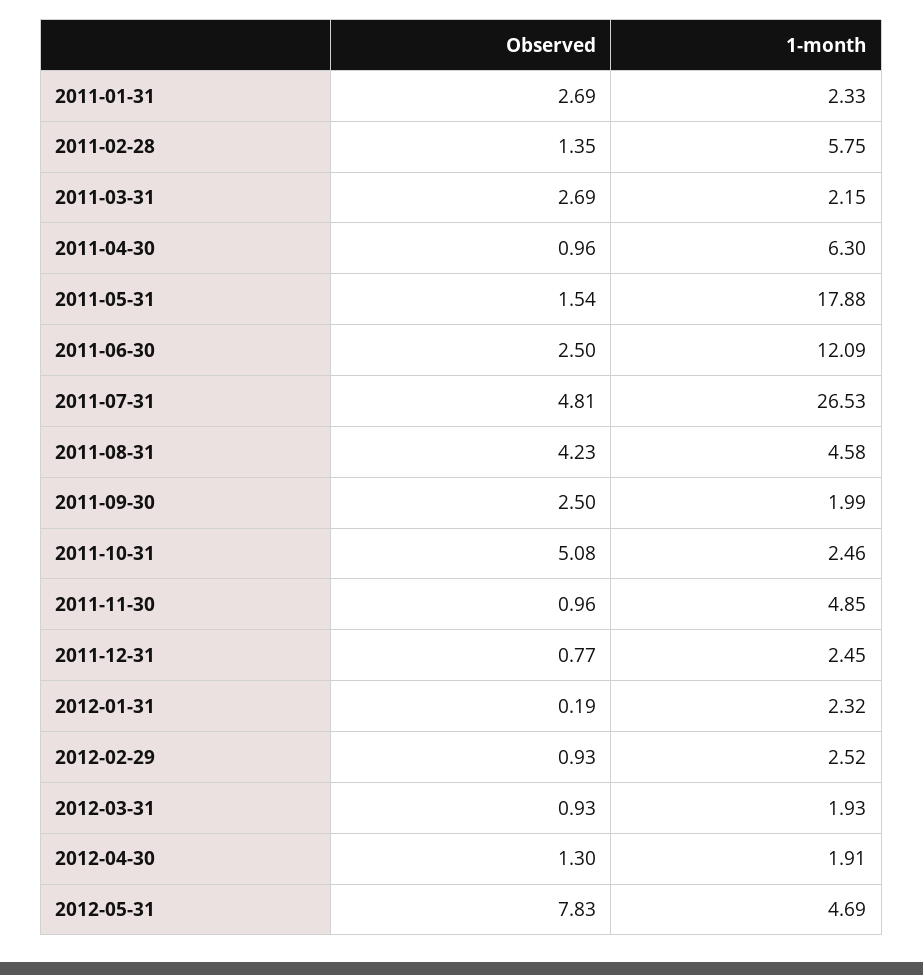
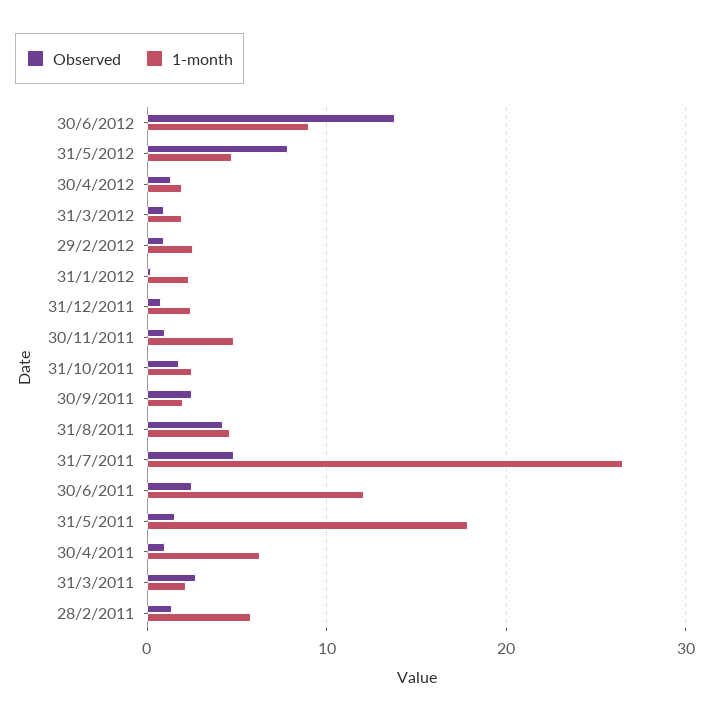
Observed, 2011-01-31: 2.69 -> none
1-month, 2011-01-31: 2.33 -> none
Observed, 2011-10-31: 5.08 -> 2
Observed, 30/6/2012: none -> 14
1-month, 30/6/2012: none -> 9

